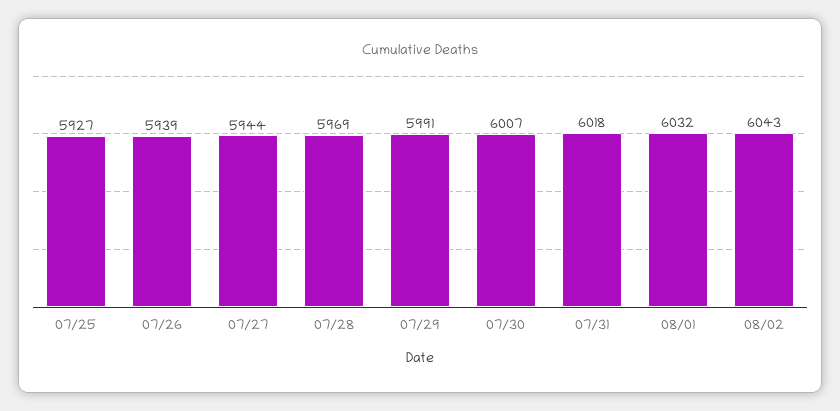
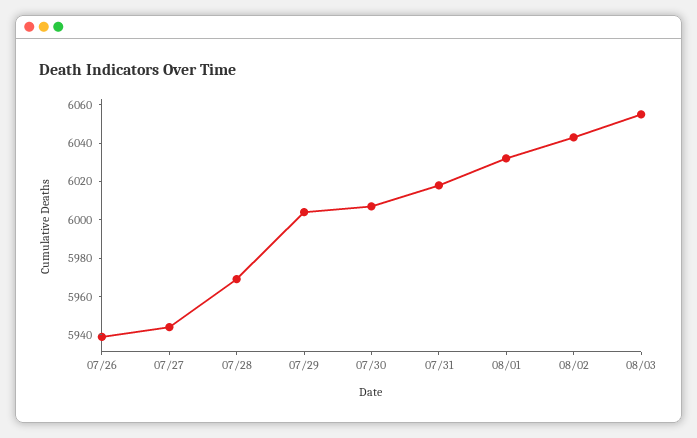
07/25: 5927 -> none
07/29: 5991 -> 6005
08/03: none -> 6055

